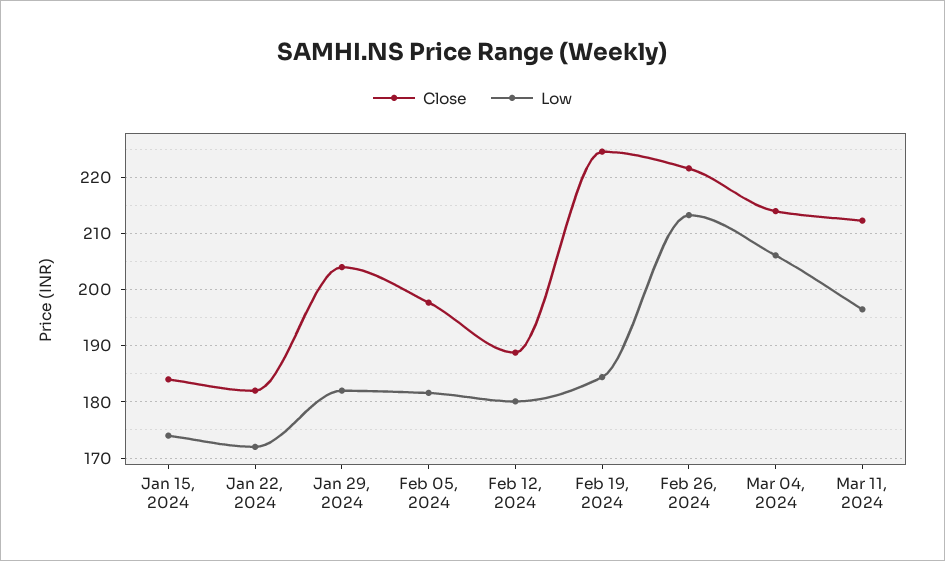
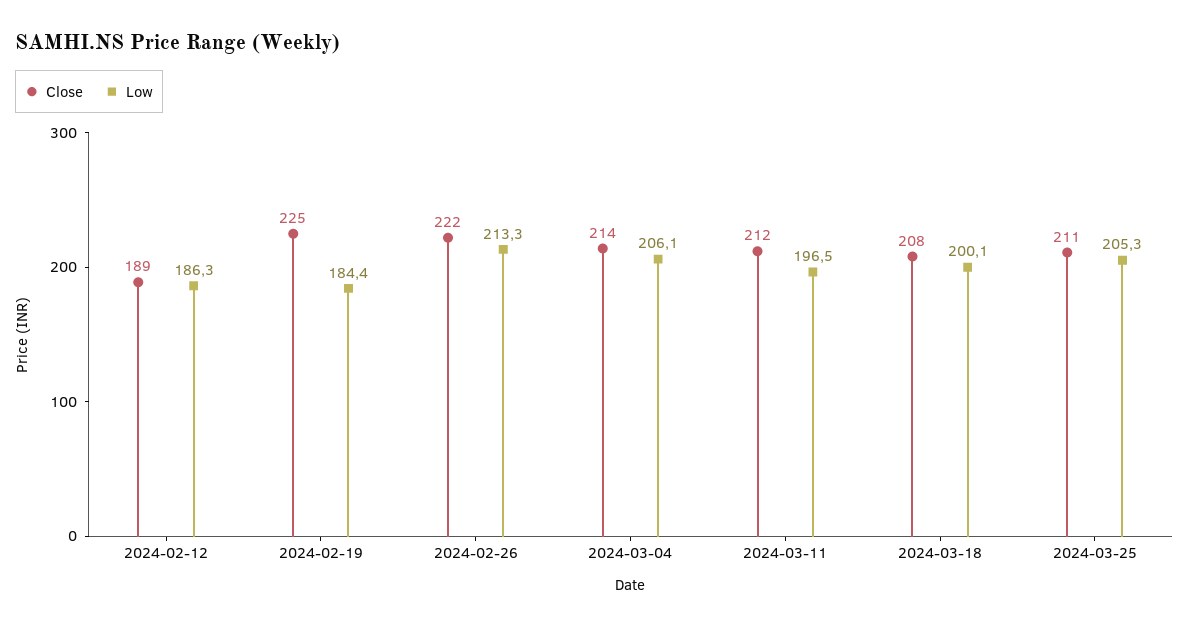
Close, Jan 15, 2024: 184 -> none
Low, Jan 15, 2024: 174 -> none
Close, Jan 22, 2024: 182 -> none
Low, Jan 22, 2024: 172 -> none
Close, Jan 29, 2024: 204 -> none
Low, Jan 29, 2024: 182 -> none
Close, Feb 05, 2024: 198 -> none
Low, Feb 05, 2024: 182 -> none
Low, Feb 12, 2024: 180 -> 186.3
Close, 2024-03-18: none -> 208
Low, 2024-03-18: none -> 200.1
Close, 2024-03-25: none -> 211
Low, 2024-03-25: none -> 205.3

